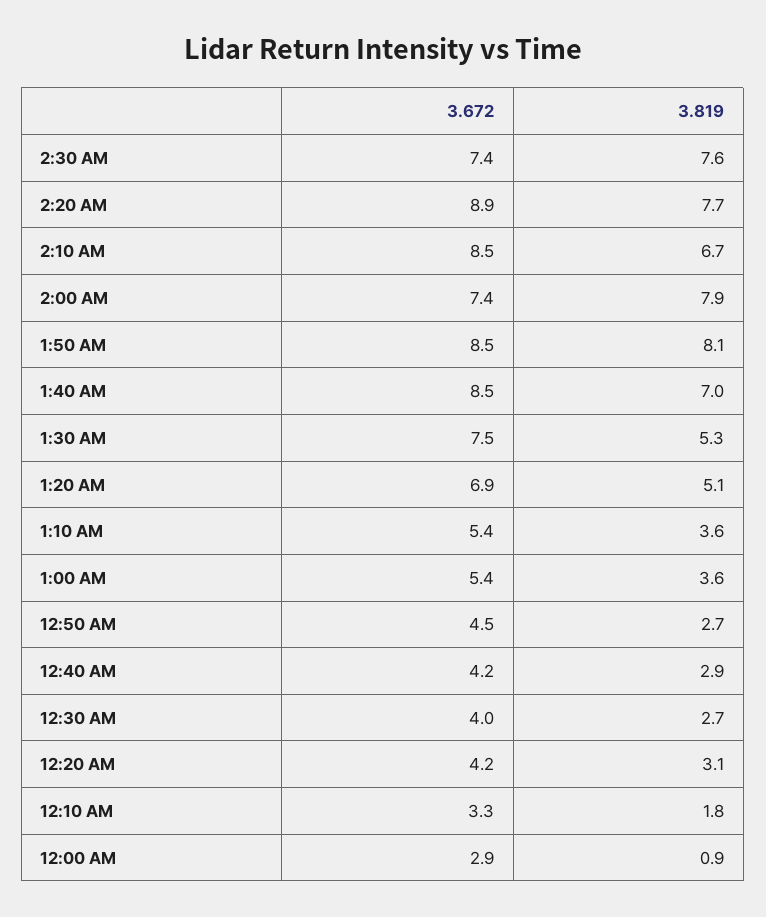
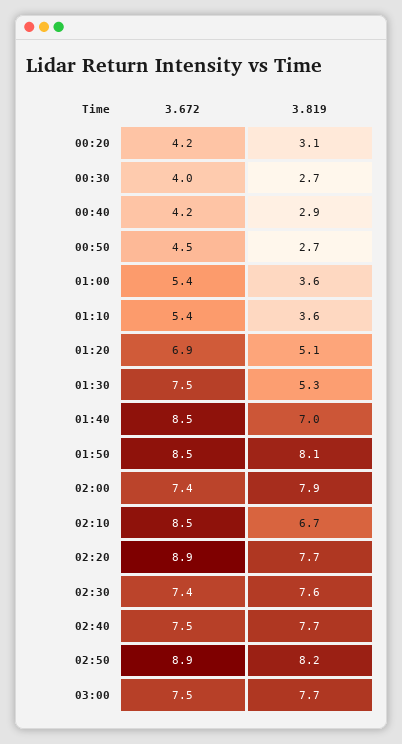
3.672, 12:10 AM: 3.3 -> none
3.819, 12:10 AM: 1.8 -> none
3.672, 12:00 AM: 2.9 -> none
3.819, 12:00 AM: 0.9 -> none
3.672, 02:40: none -> 7.5
3.819, 02:40: none -> 7.7
3.672, 02:50: none -> 8.9
3.819, 02:50: none -> 8.2
3.672, 03:00: none -> 7.5
3.819, 03:00: none -> 7.7

